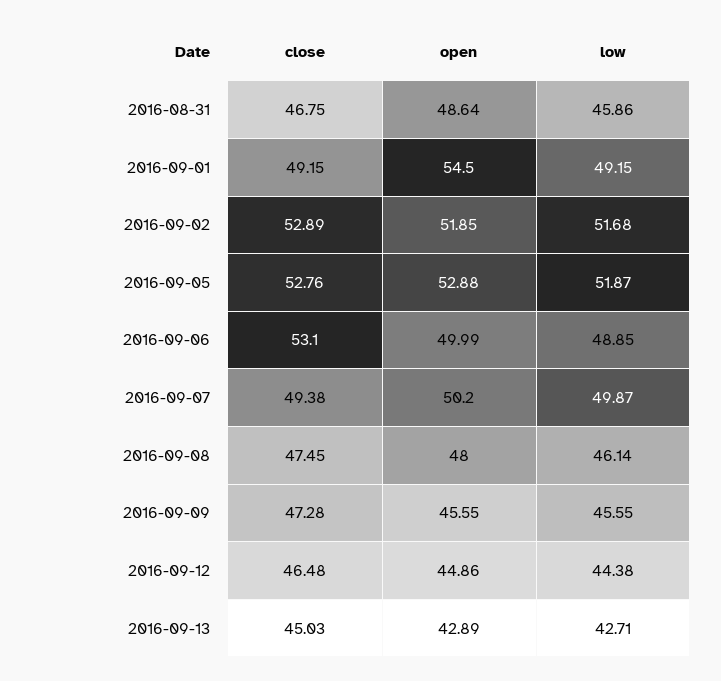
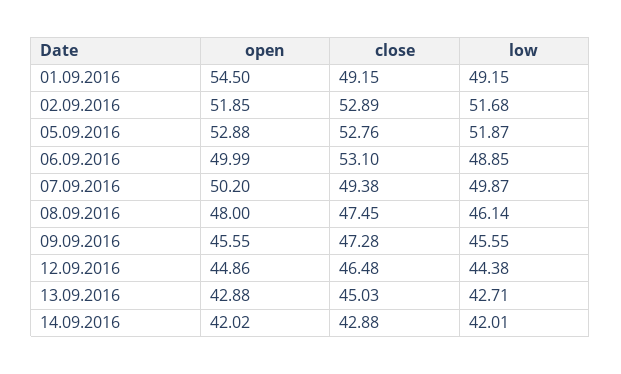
close, 2016-08-31: 46.75 -> none
open, 2016-08-31: 48.64 -> none
low, 2016-08-31: 45.86 -> none
open, 2016-09-13: 42.89 -> 42.88
open, 14.09.2016: none -> 42.02
close, 14.09.2016: none -> 42.88
low, 14.09.2016: none -> 42.01

